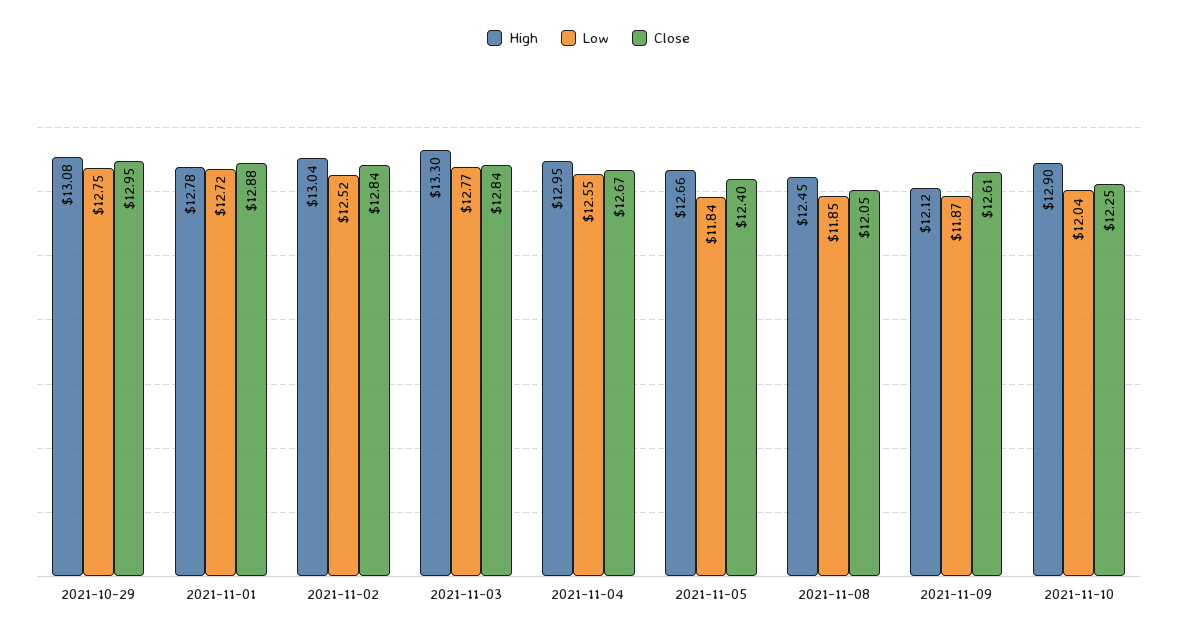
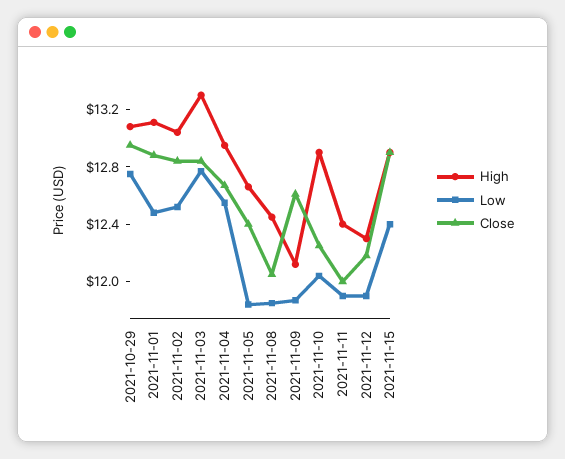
High, 2021-11-01: 12.78 -> 13.1
Low, 2021-11-01: 12.72 -> 12.5
High, 2021-11-11: none -> 12.4
Low, 2021-11-11: none -> 11.9
Close, 2021-11-11: none -> 12
High, 2021-11-12: none -> 12.3
Low, 2021-11-12: none -> 11.9
Close, 2021-11-12: none -> 12.2
High, 2021-11-15: none -> 12.9
Low, 2021-11-15: none -> 12.4
Close, 2021-11-15: none -> 12.9

